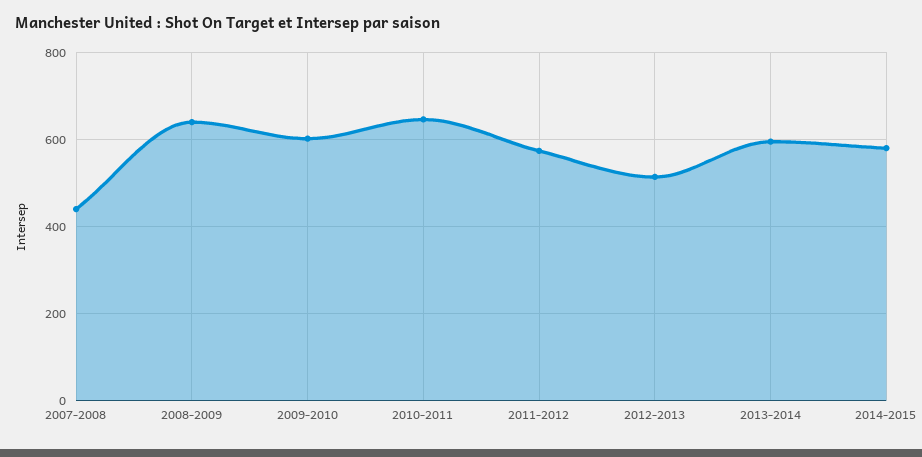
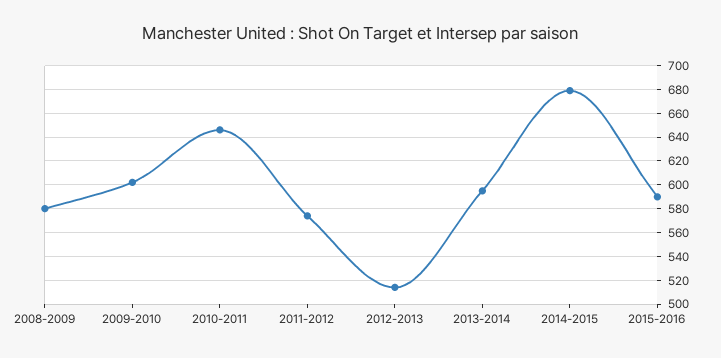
2007-2008: 440 -> none
2008-2009: 640 -> 580
2014-2015: 580 -> 680
2015-2016: none -> 590

